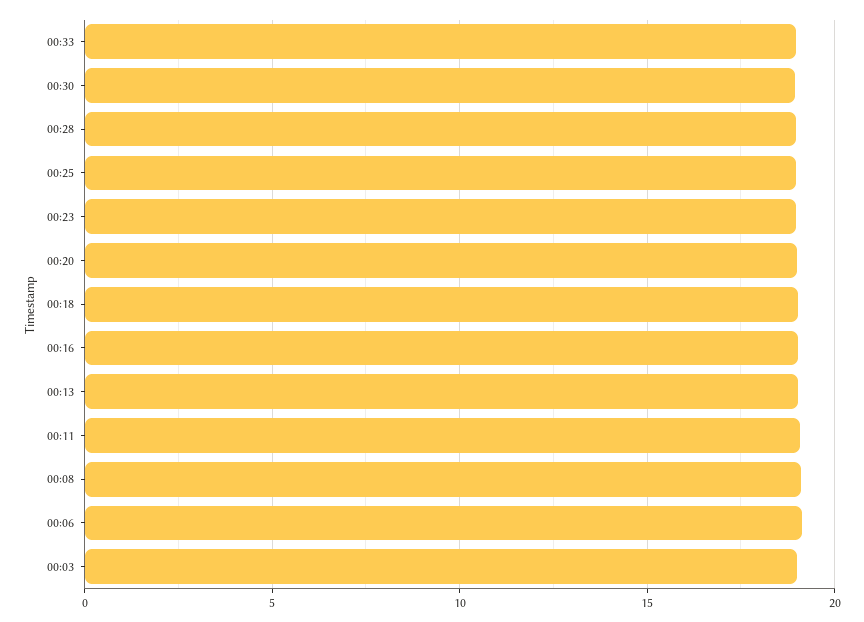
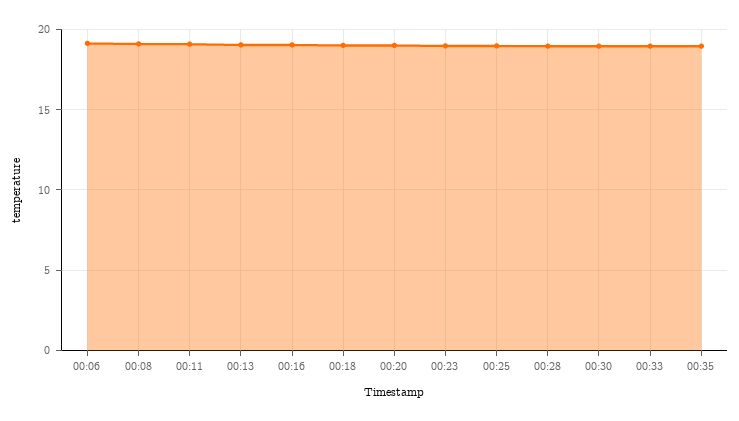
00:03: 19 -> none
00:35: none -> 19

